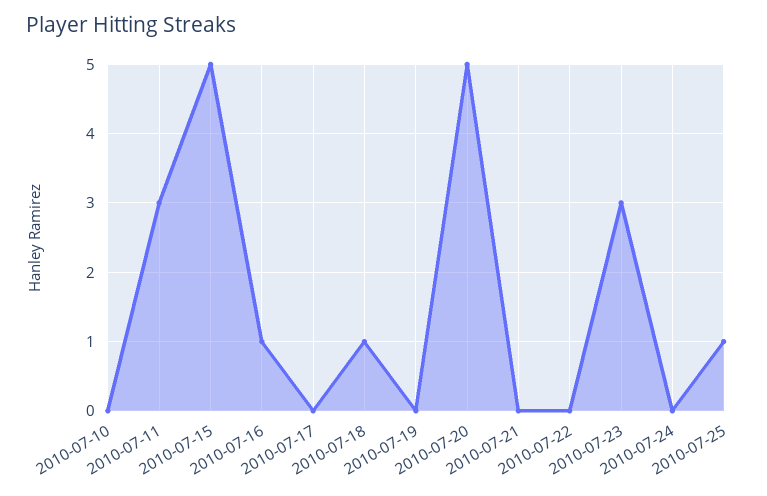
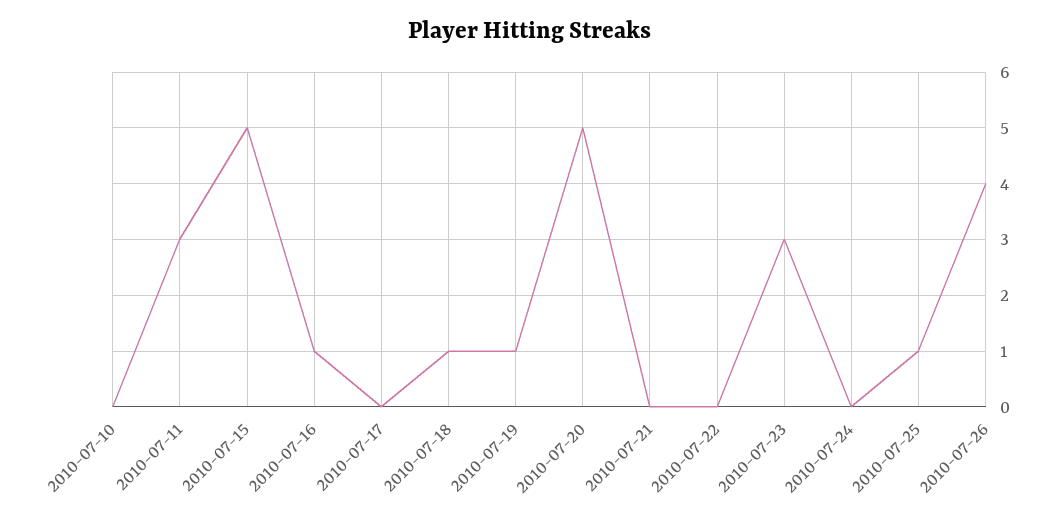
2010-07-19: 0 -> 1
2010-07-26: none -> 4

